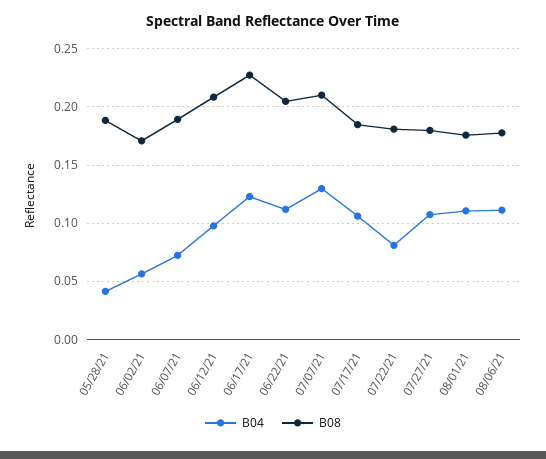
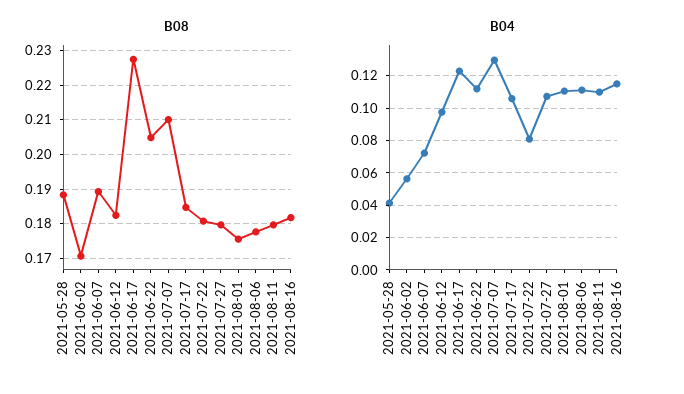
B08, 06/12/21: 0.21 -> 0.182
B08, 2021-08-11: none -> 0.18
B08, 2021-08-16: none -> 0.182
B04, 2021-08-11: none -> 0.11
B04, 2021-08-16: none -> 0.115

